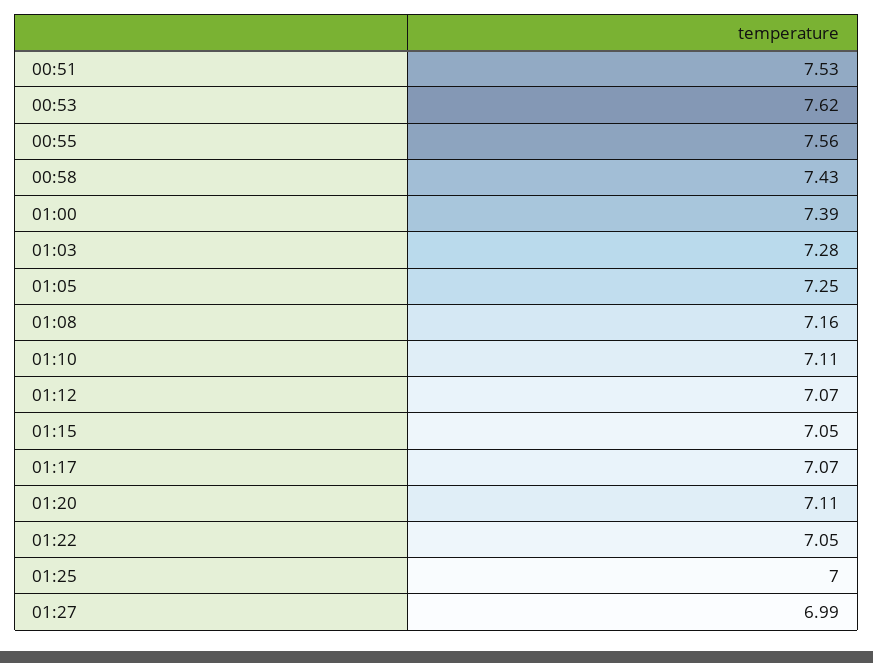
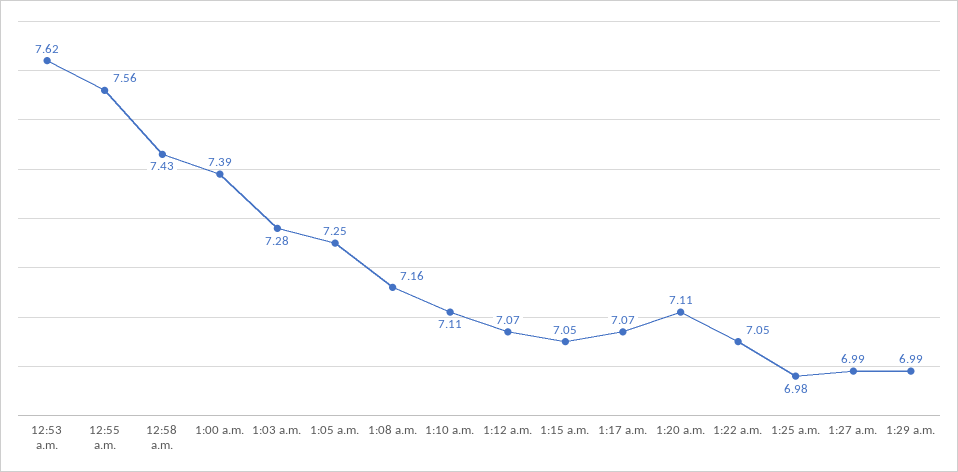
00:51: 7.53 -> none
01:25: 7 -> 6.98
1:29 a.m.: none -> 6.99

